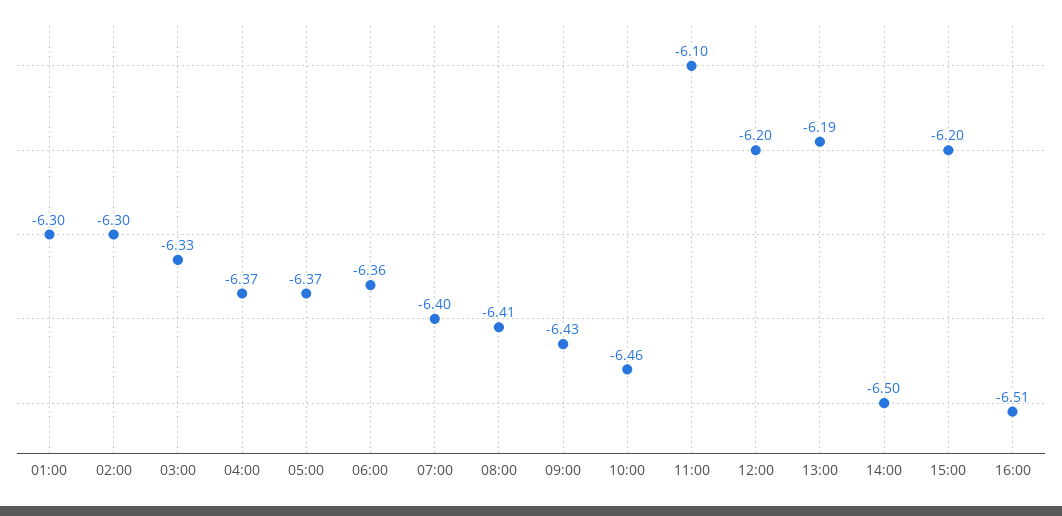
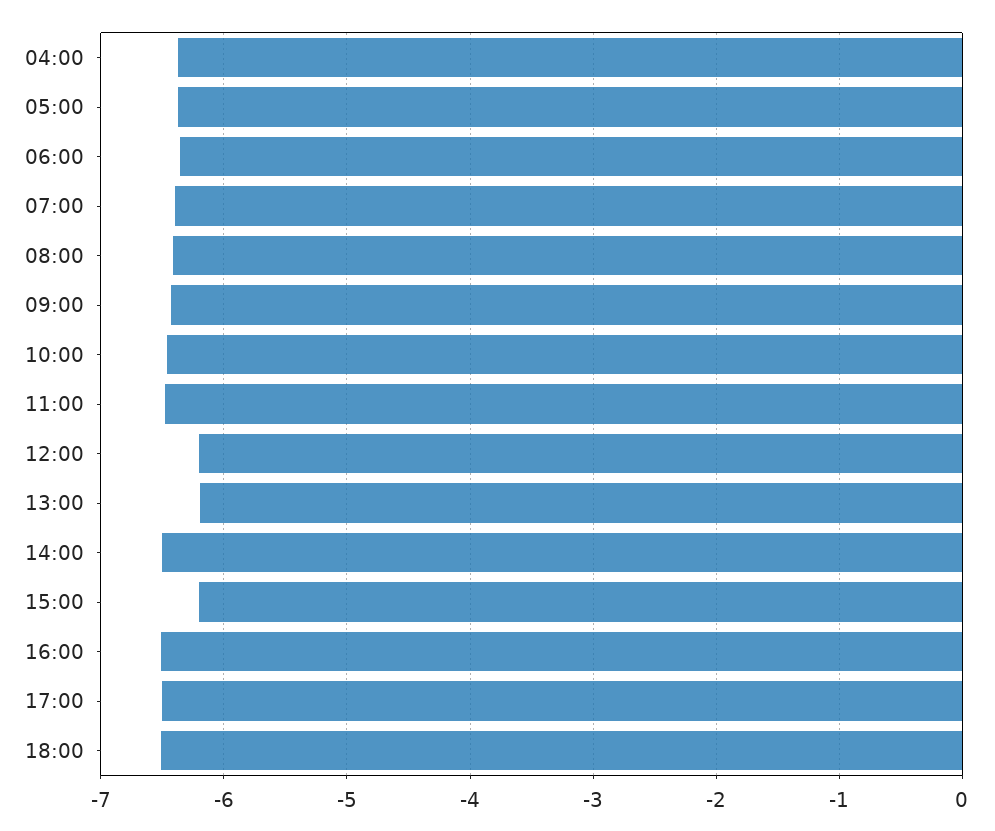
01:00: -6.3 -> none
02:00: -6.3 -> none
03:00: -6.33 -> none
11:00: -6.1 -> -6.5
17:00: none -> -6.5
18:00: none -> -6.5

